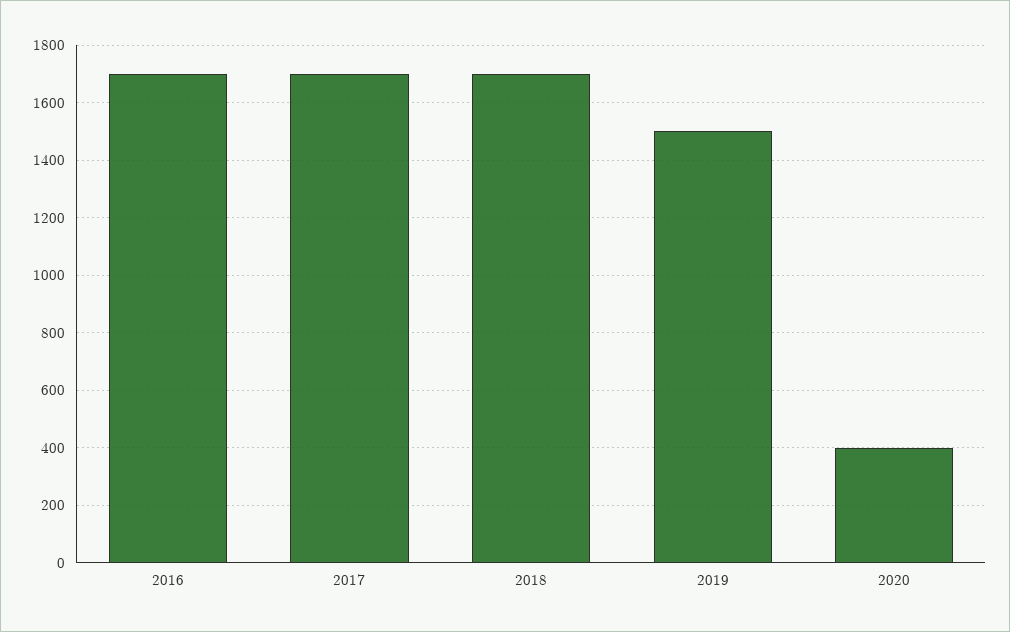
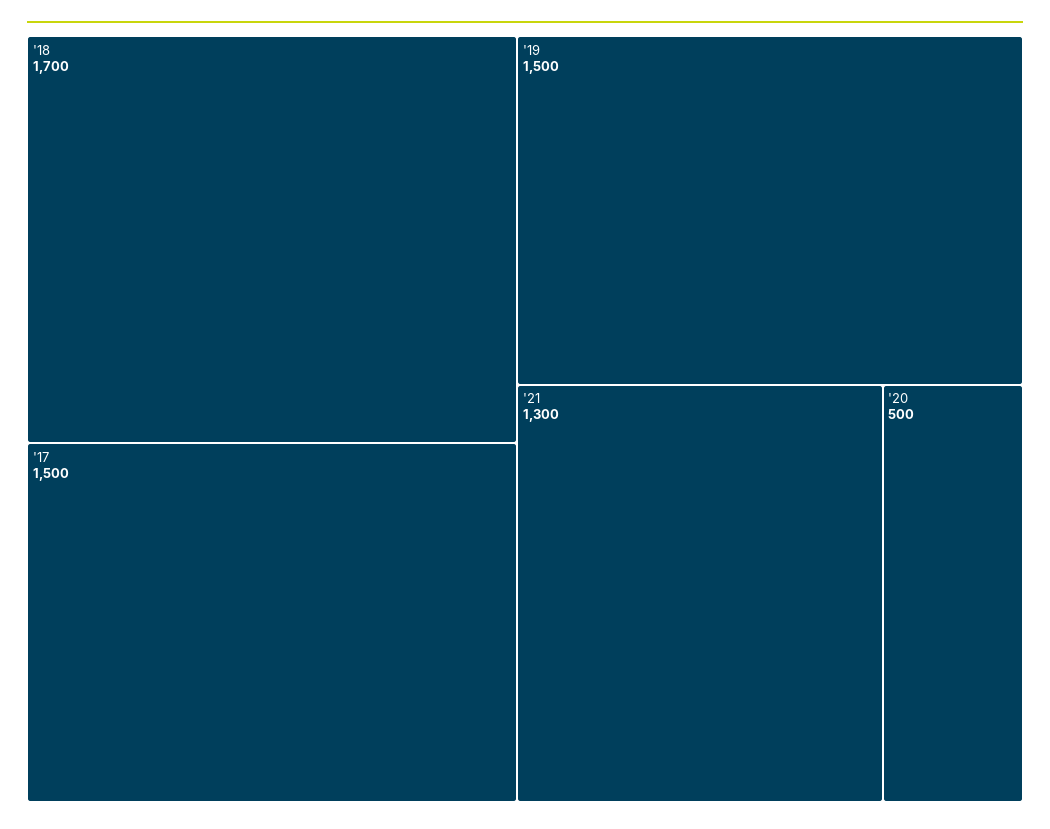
2016: 1700 -> none
2017: 1700 -> 1500
2020: 400 -> 500
'21: none -> 1300

